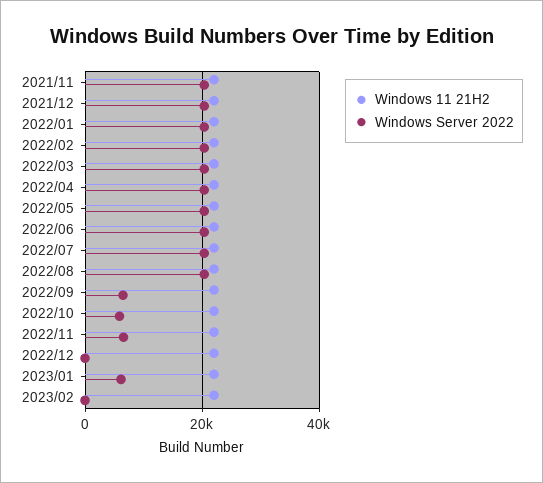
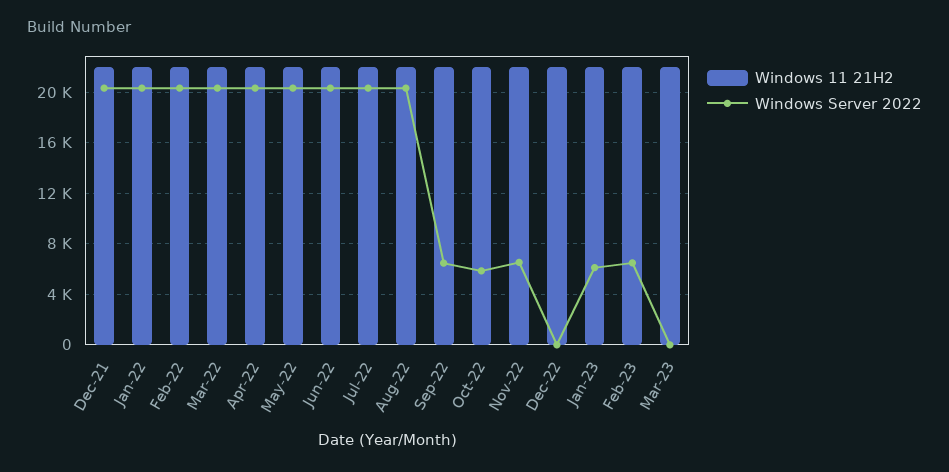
Windows 11 21H2, 2021/11: 22000 -> none
Windows Server 2022, 2021/11: 20000 -> none
Windows Server 2022, 2023/02: 0 -> 6500
Windows 11 21H2, Mar-23: none -> 22000
Windows Server 2022, Mar-23: none -> 0

